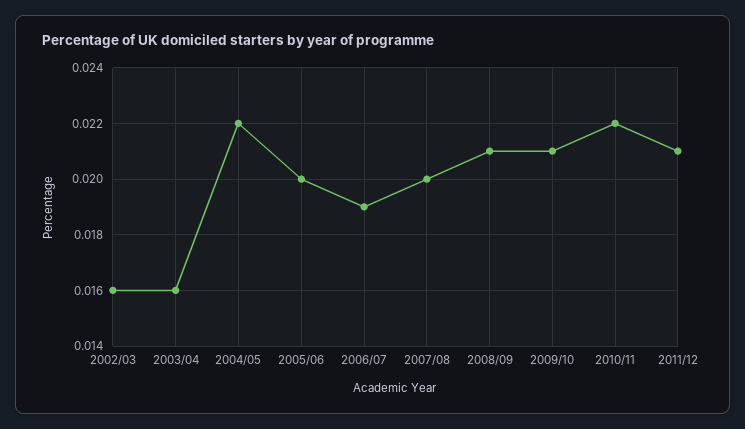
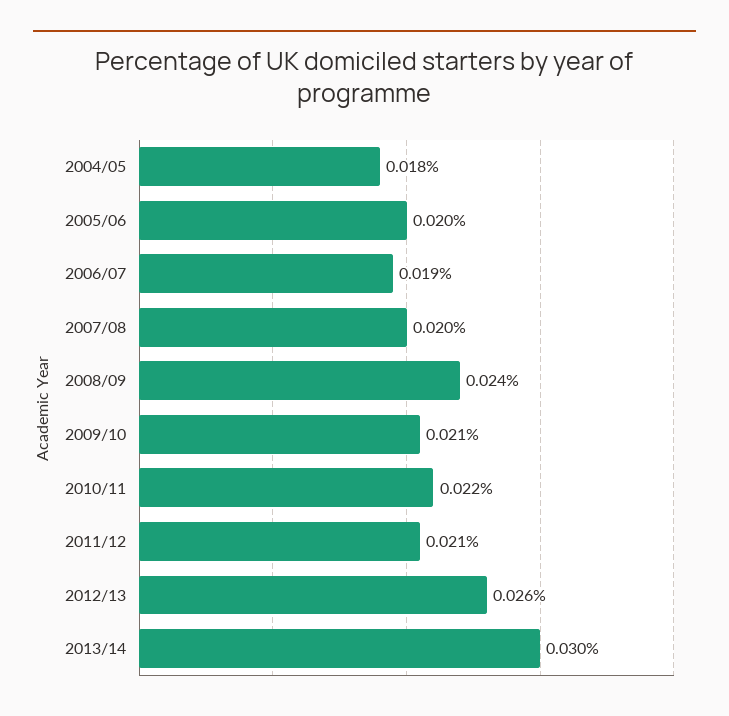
2002/03: 0.016 -> none
2003/04: 0.016 -> none
2004/05: 0.022 -> 0.018
2008/09: 0.021 -> 0.024
2012/13: none -> 0.026
2013/14: none -> 0.03

